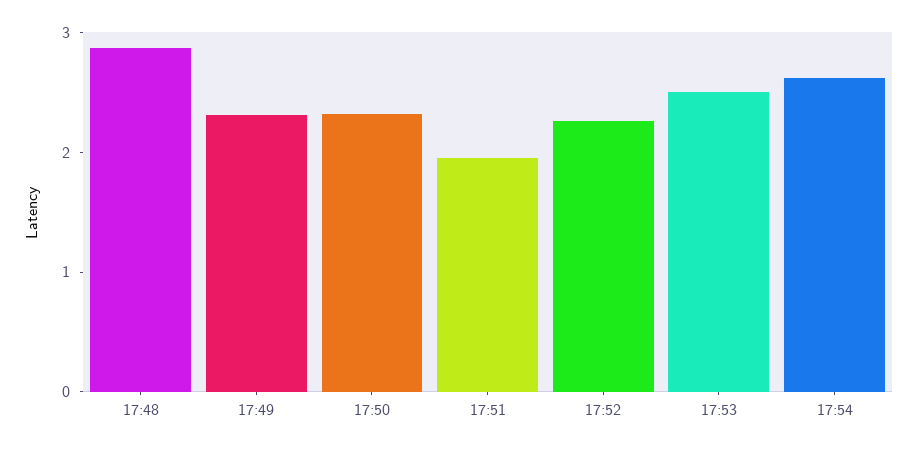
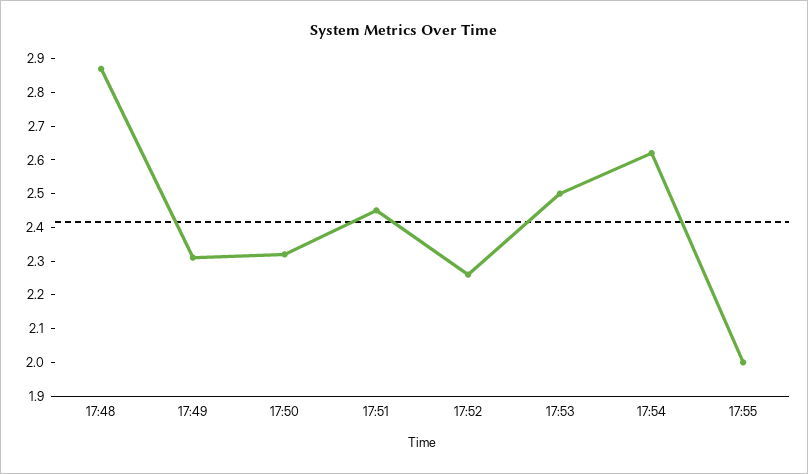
17:51: 2 -> 2.45
17:55: none -> 2

